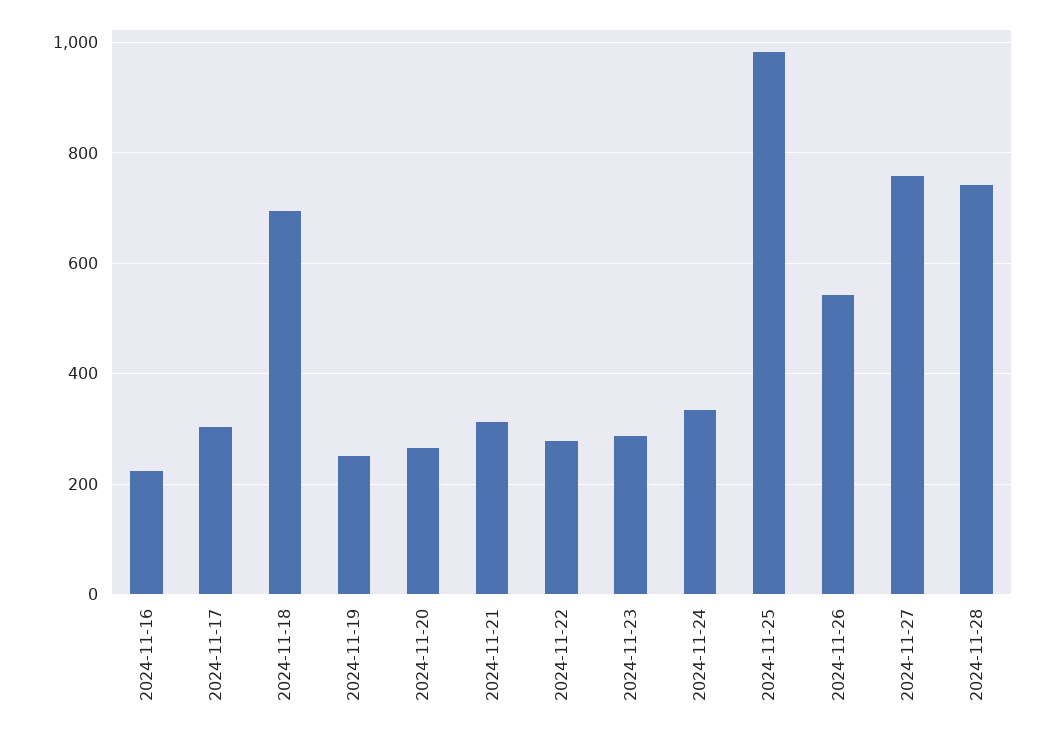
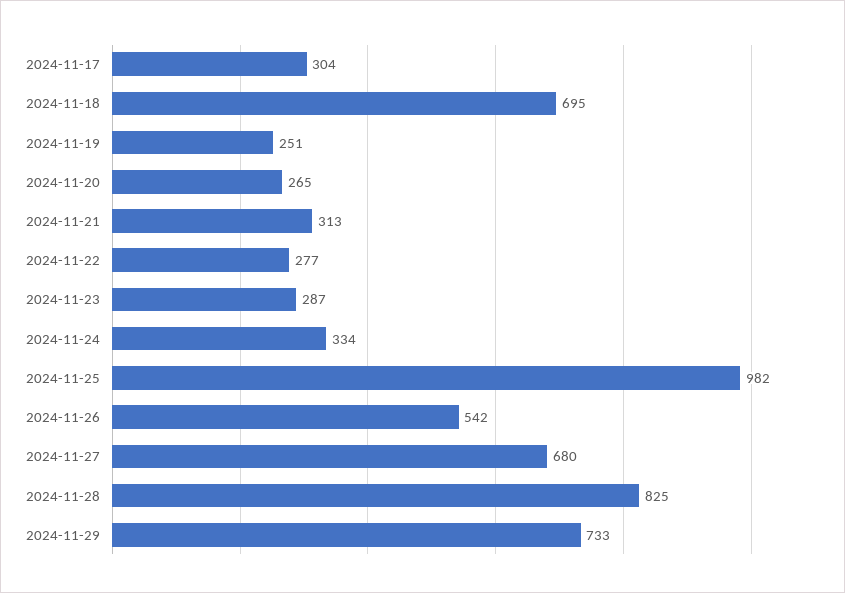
2024-11-16: 220 -> none
2024-11-27: 760 -> 680
2024-11-28: 740 -> 825
2024-11-29: none -> 733

